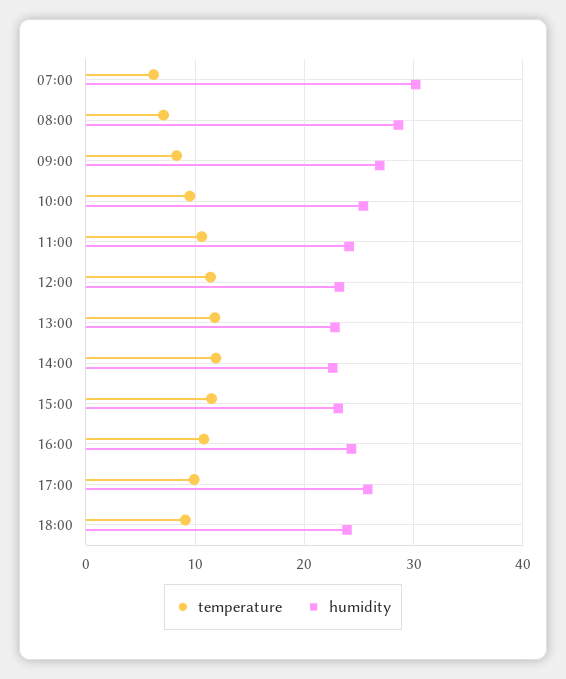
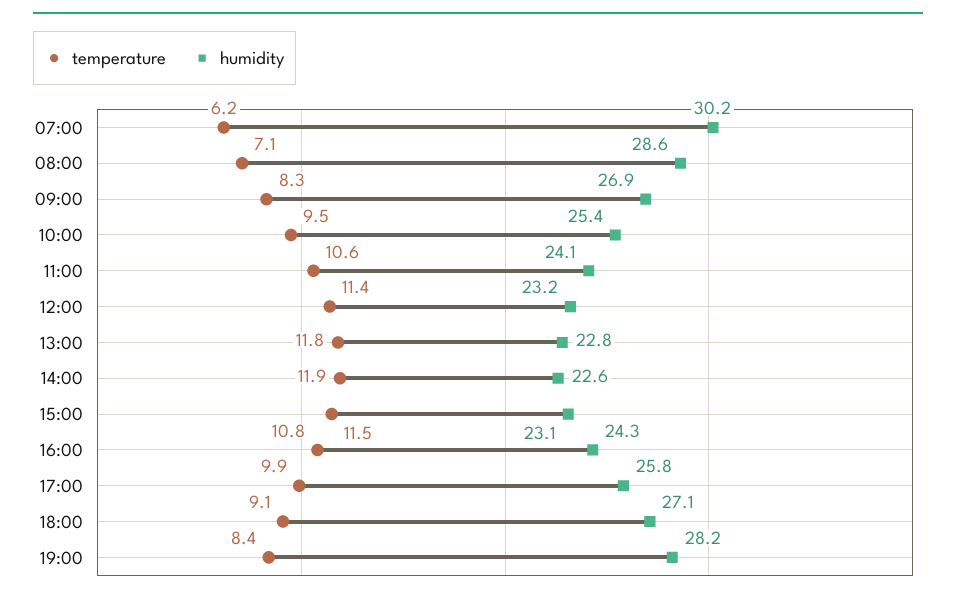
humidity, 18:00: 24 -> 27.1
temperature, 19:00: none -> 8.4
humidity, 19:00: none -> 28.2

